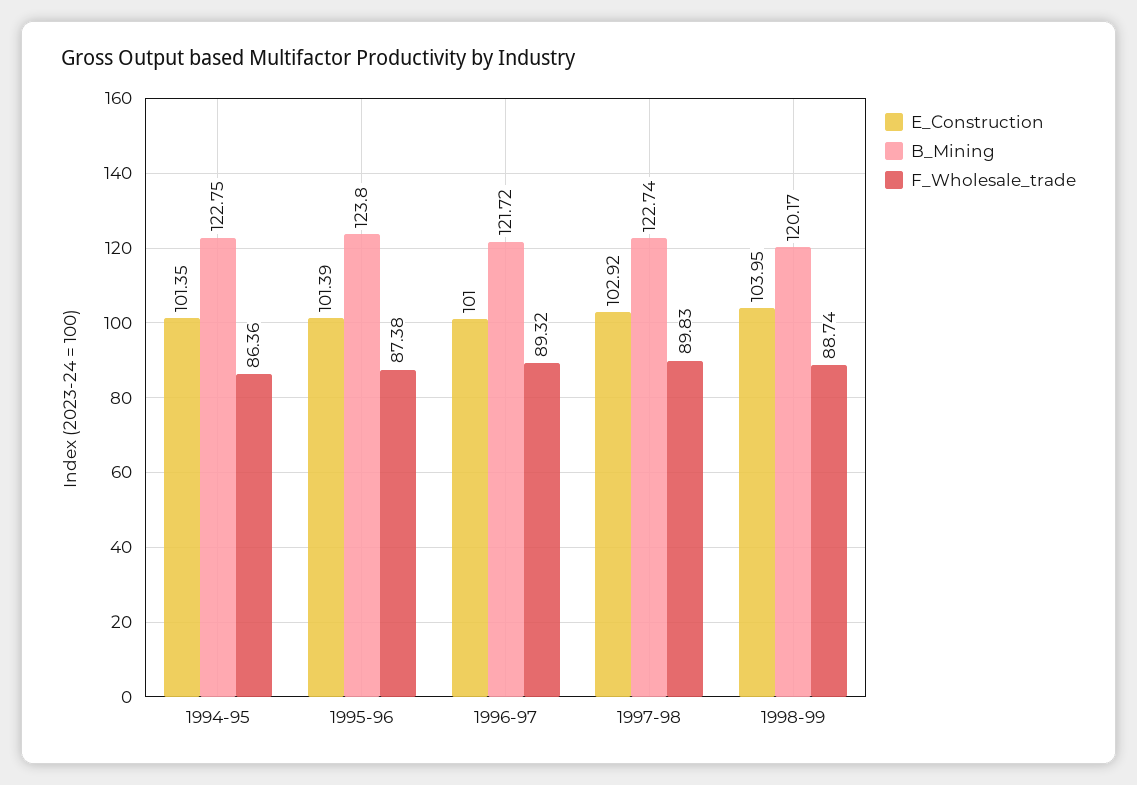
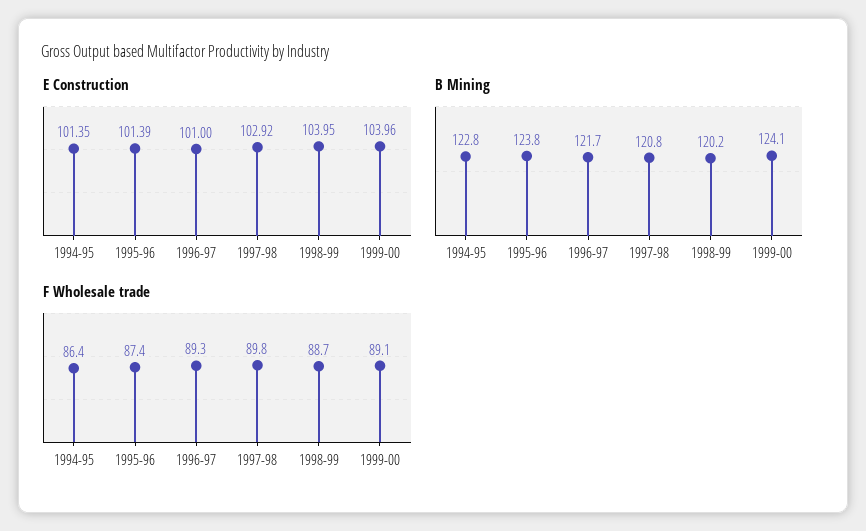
B_Mining, 1997-98: 122.74 -> 120.8
E_Construction, 1999-00: none -> 103.96
B_Mining, 1999-00: none -> 124.1
F_Wholesale_trade, 1999-00: none -> 89.1

